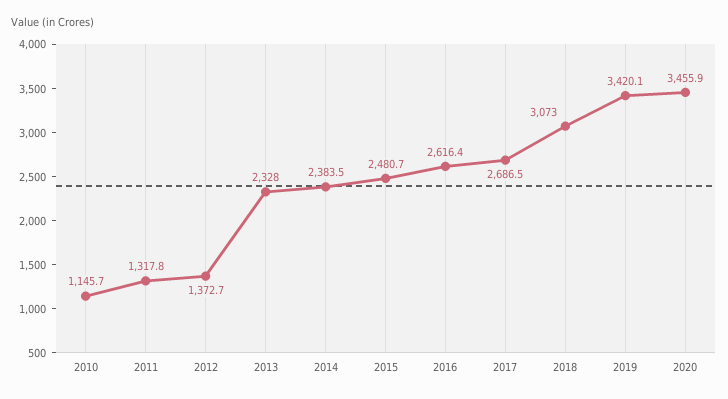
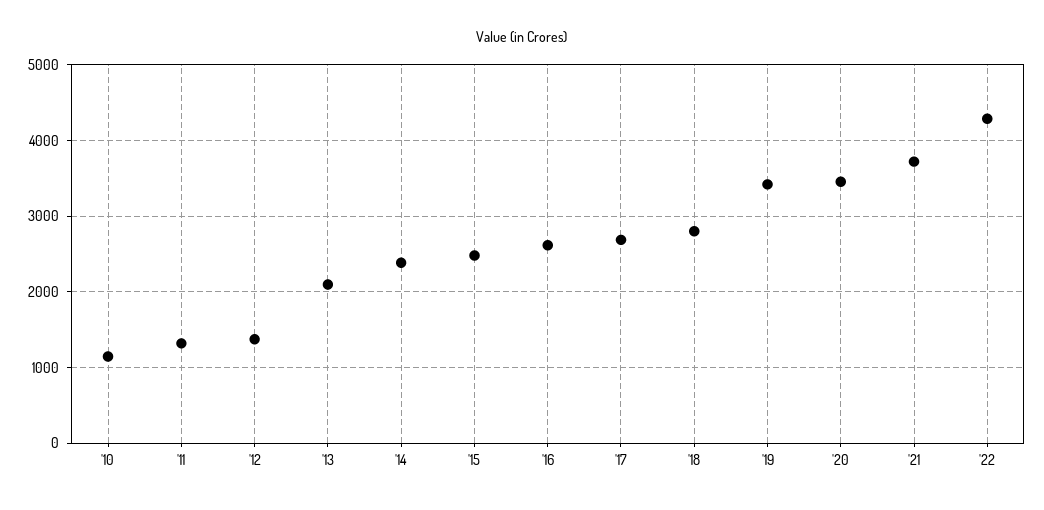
2013: 2328 -> 2100
2018: 3073 -> 2800
'21: none -> 3700
'22: none -> 4300

